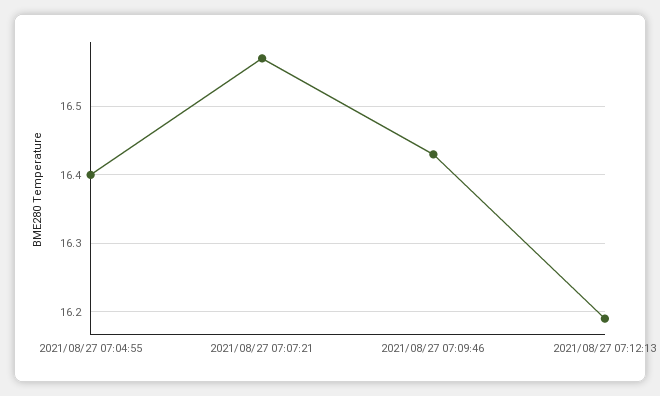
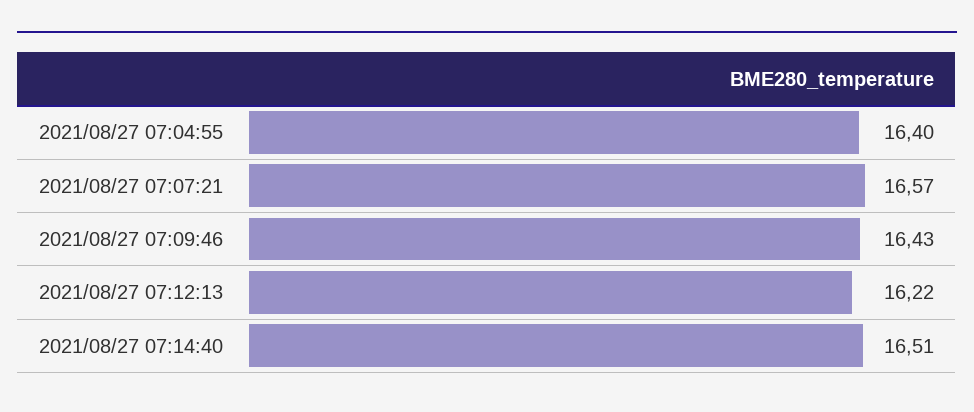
2021/08/27 07:12:13: 16.19 -> 16.22
2021/08/27 07:14:40: none -> 16.51

